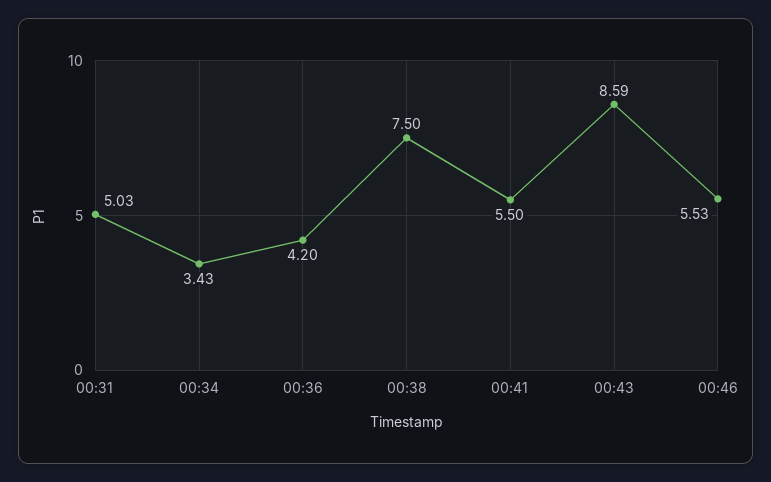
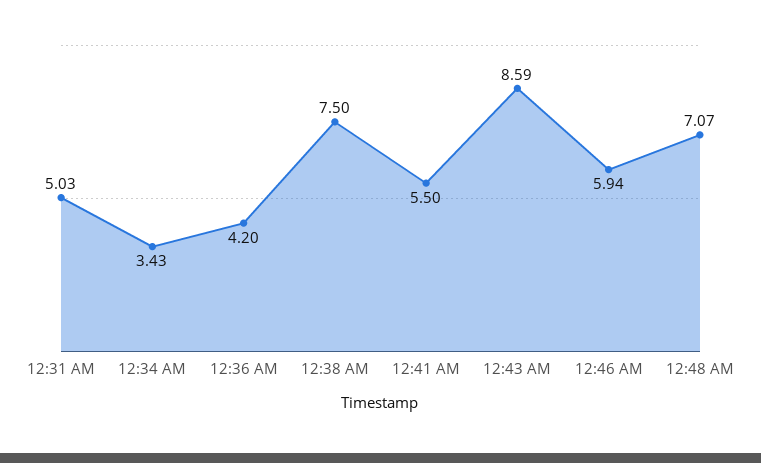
00:46: 5.53 -> 5.94
12:48 AM: none -> 7.07

